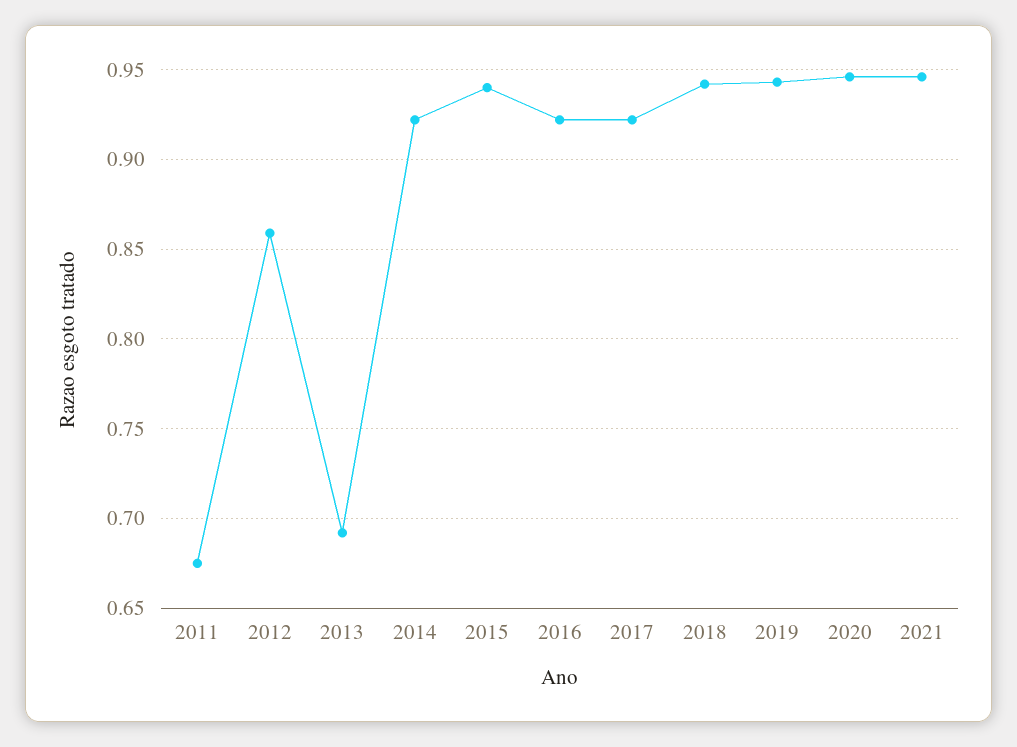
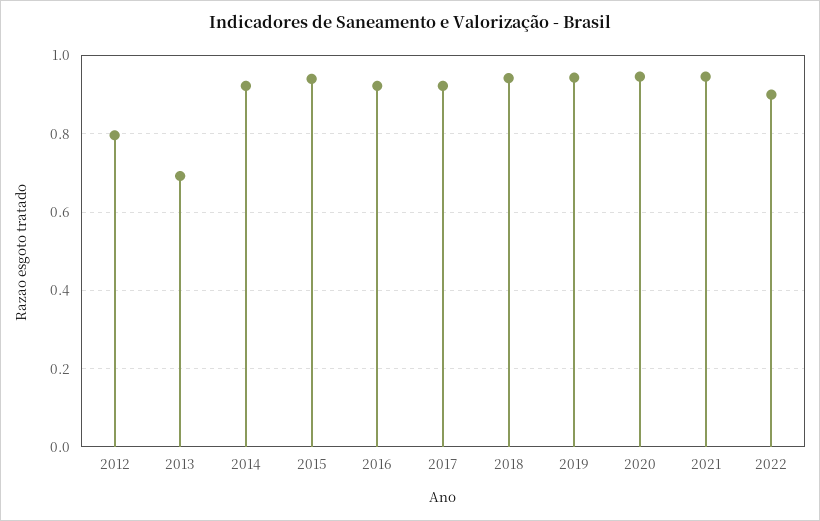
2011: 0.675 -> none
2012: 0.86 -> 0.8
2022: none -> 0.9

